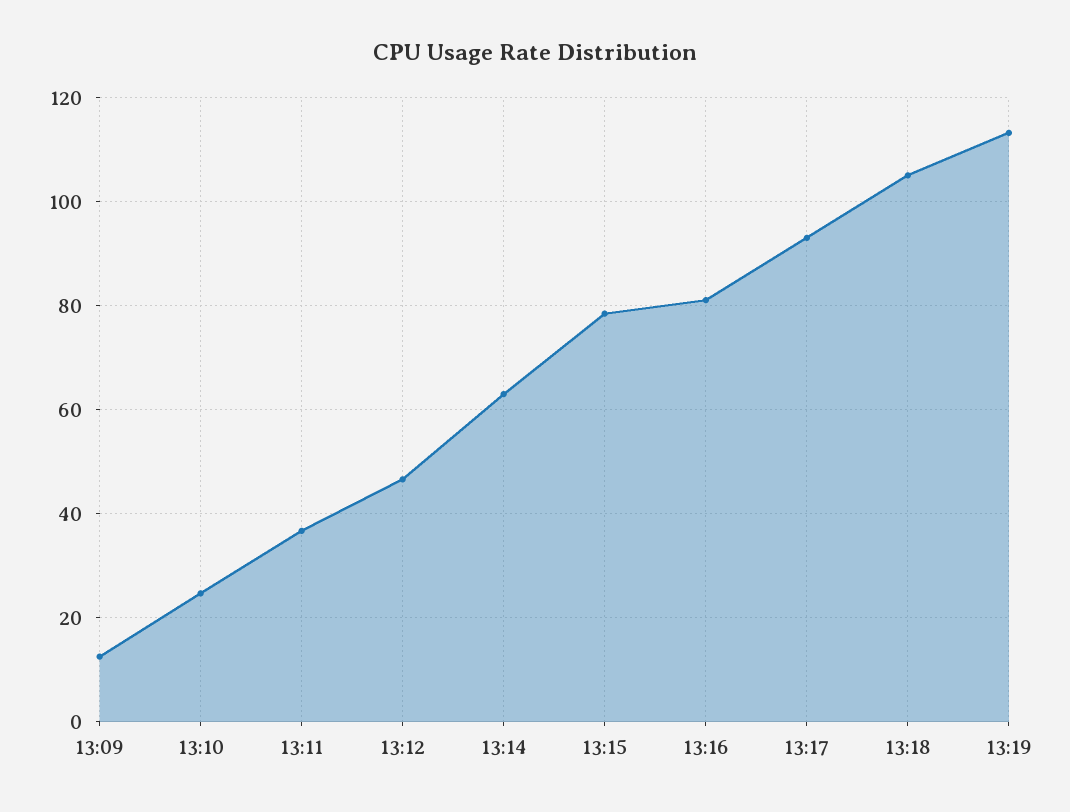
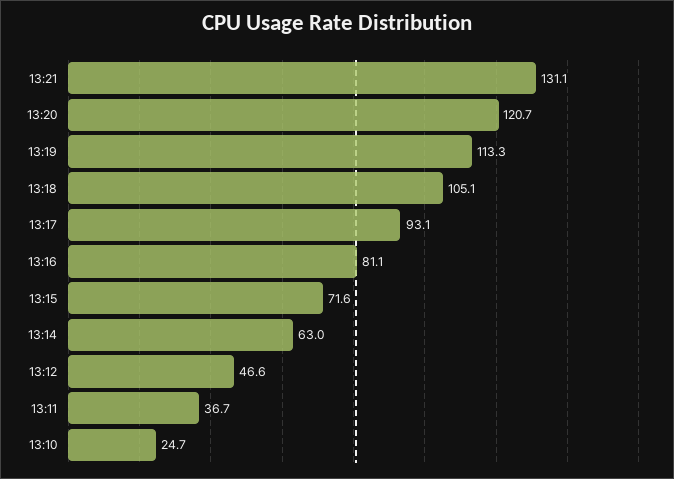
13:09: 12 -> none
13:15: 78 -> 71.6
13:21: none -> 131.1
13:20: none -> 120.7

